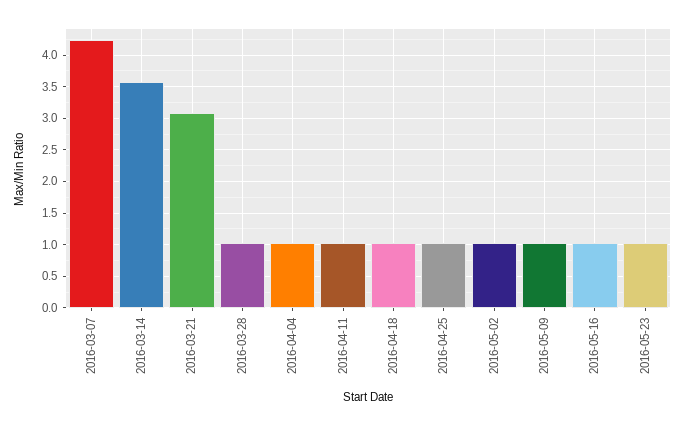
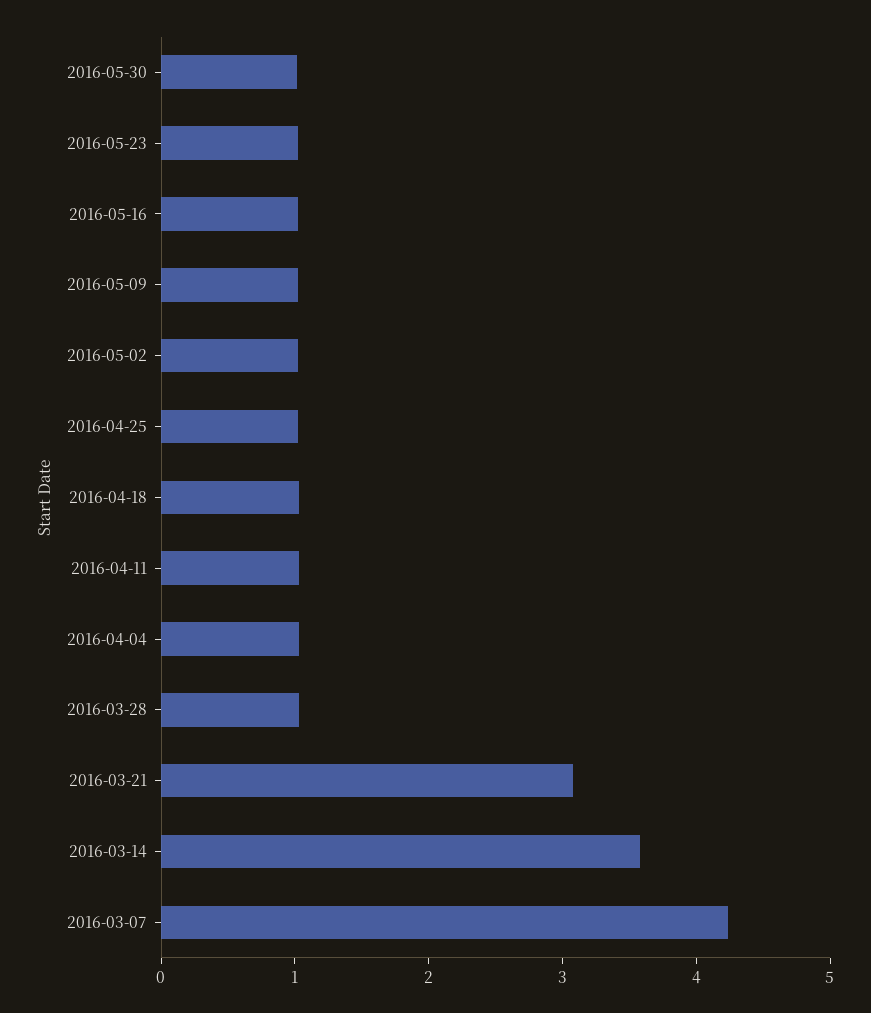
2016-05-30: none -> 1

